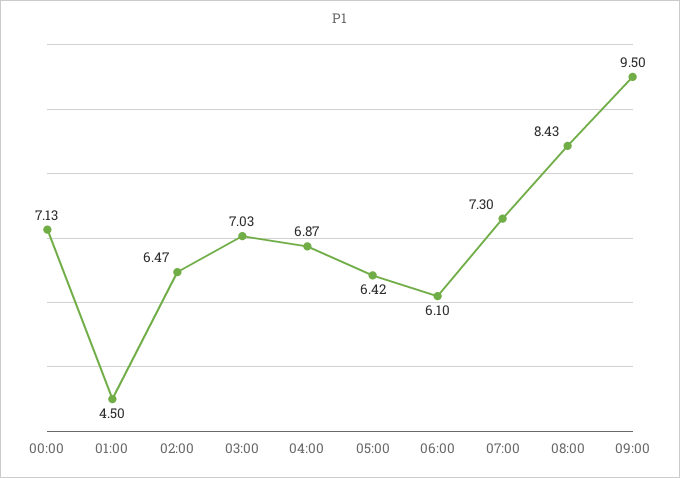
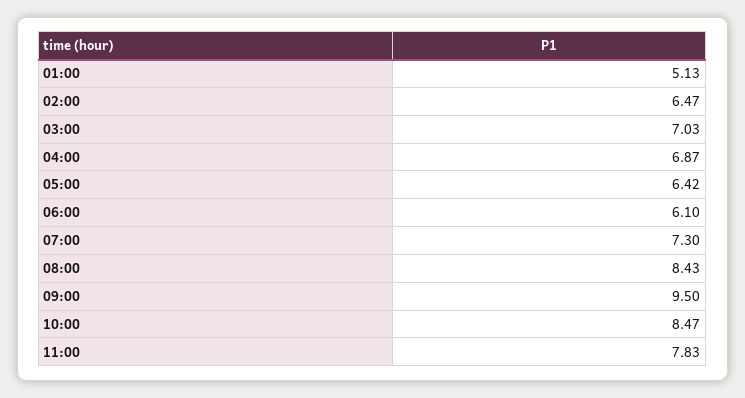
00:00: 7.13 -> none
01:00: 4.5 -> 5.13
10:00: none -> 8.47
11:00: none -> 7.83

